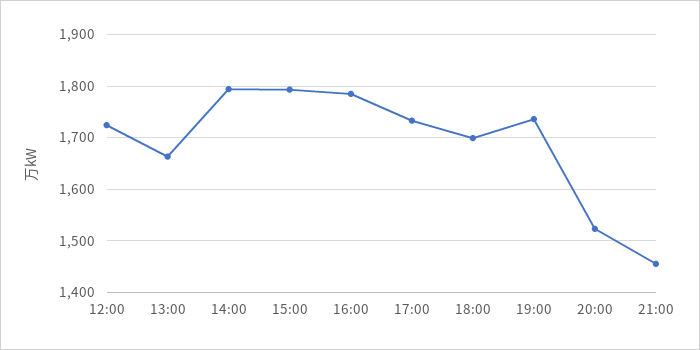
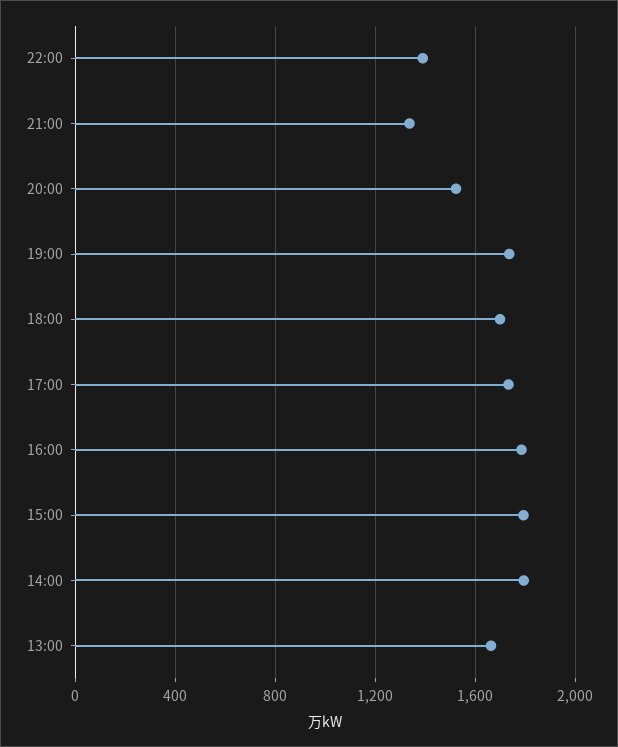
12:00: 1720 -> none
21:00: 1460 -> 1350
22:00: none -> 1400

